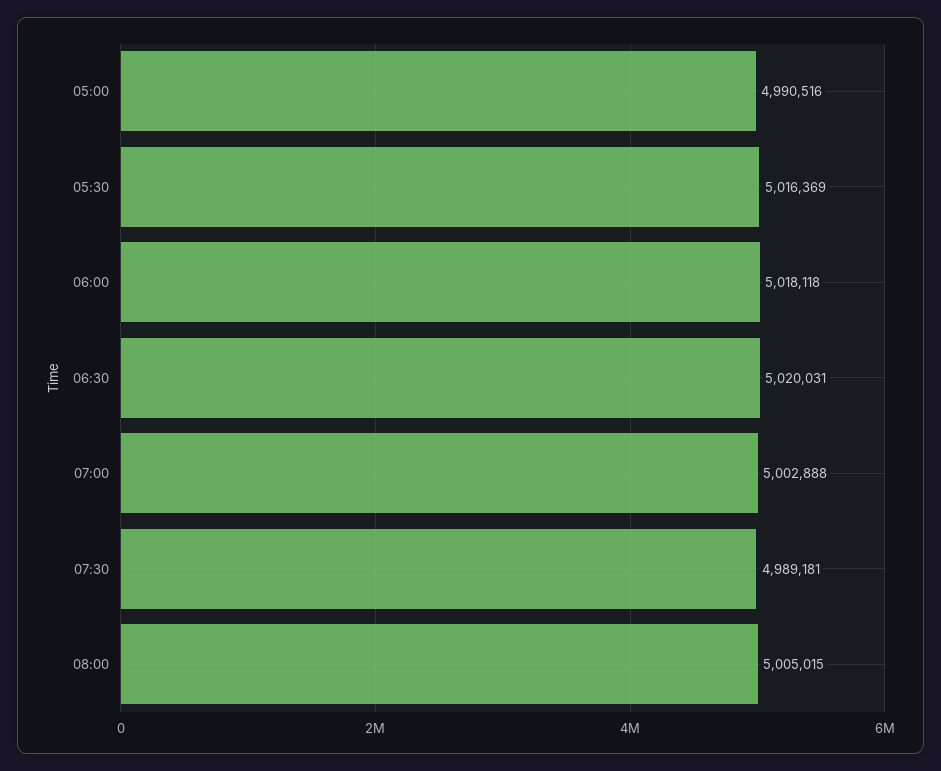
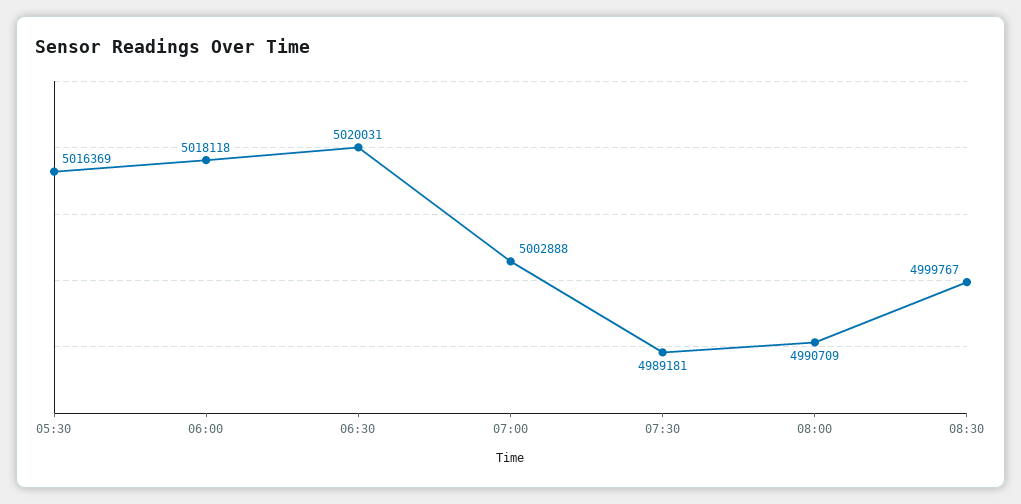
05:00: 4990516 -> none
08:00: 5005015 -> 4990709
08:30: none -> 4999767

